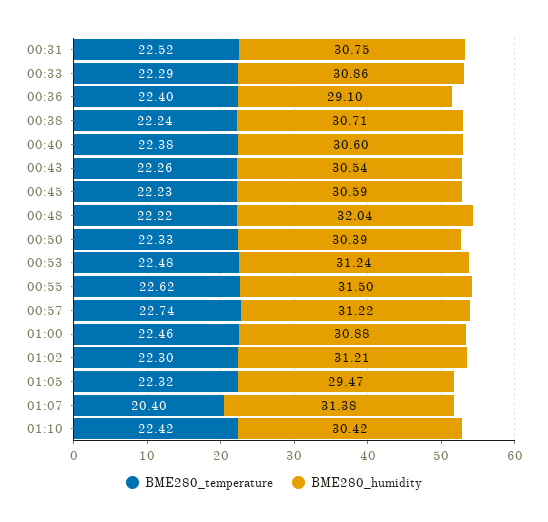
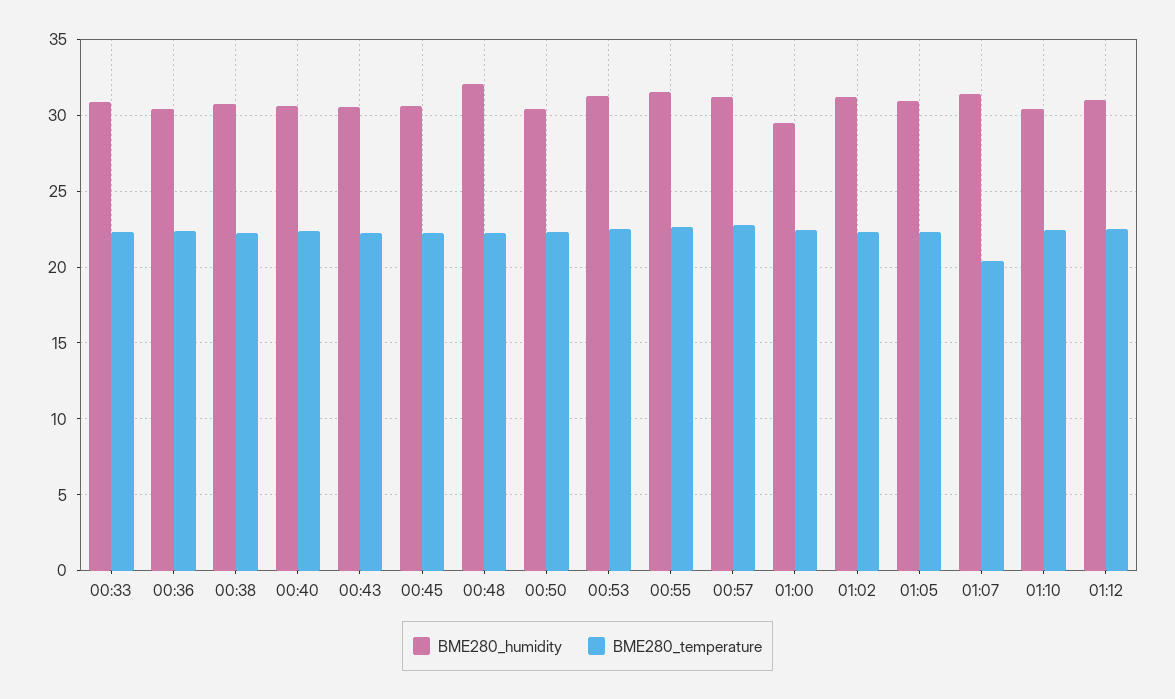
BME280_temperature, 00:31: 22.52 -> none
BME280_humidity, 00:31: 30.75 -> none
BME280_humidity, 00:36: 29.1 -> 30.5
BME280_humidity, 01:00: 30.88 -> 29.5
BME280_humidity, 01:05: 29.47 -> 31
BME280_humidity, 01:12: none -> 31
BME280_temperature, 01:12: none -> 22.5

